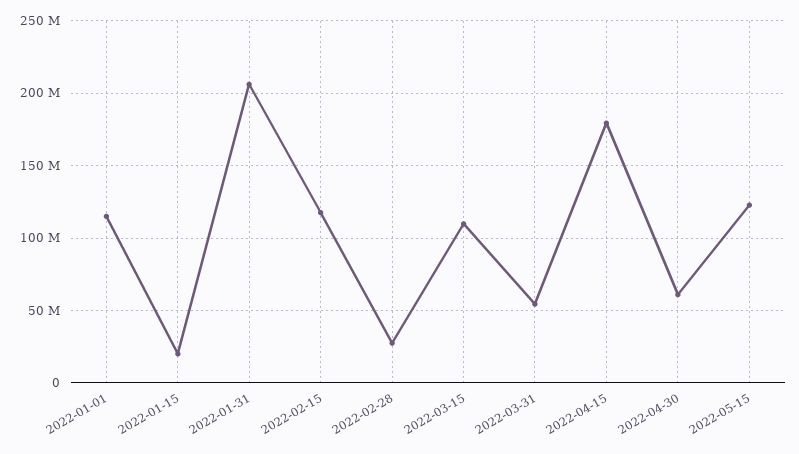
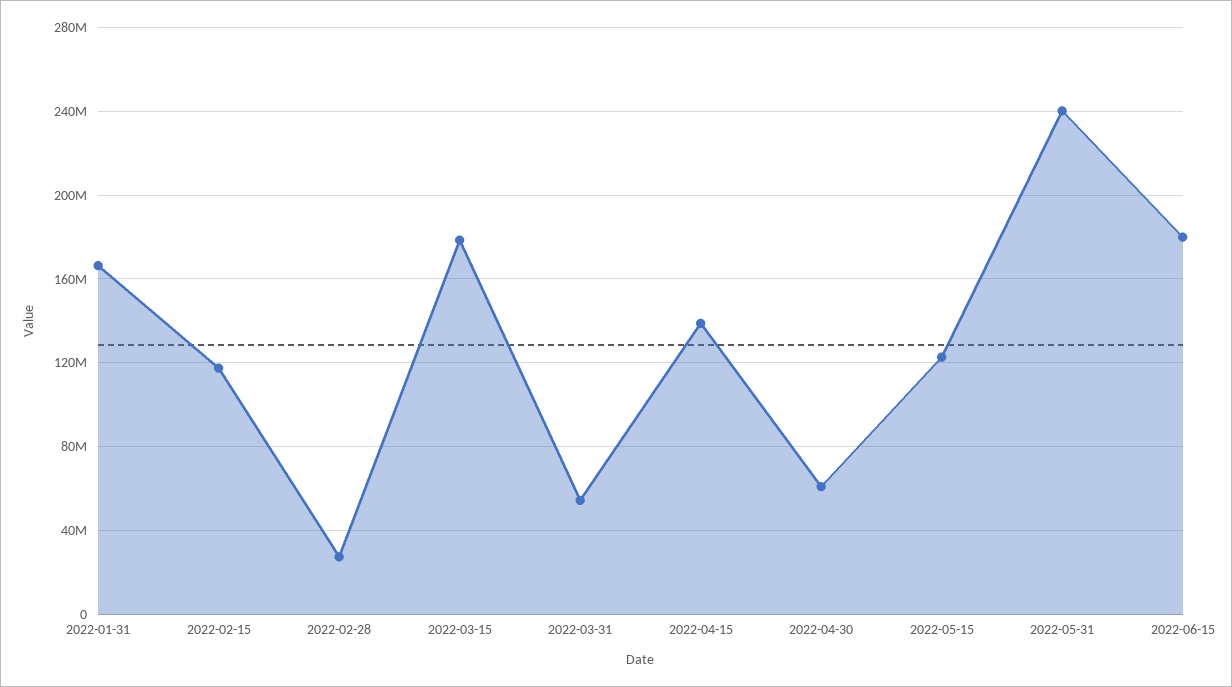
2022-01-01: 115000000 -> none
2022-01-15: 20000000 -> none
2022-01-31: 205000000 -> 165000000
2022-03-15: 110000000 -> 180000000
2022-04-15: 180000000 -> 140000000
2022-05-31: none -> 240000000
2022-06-15: none -> 180000000

